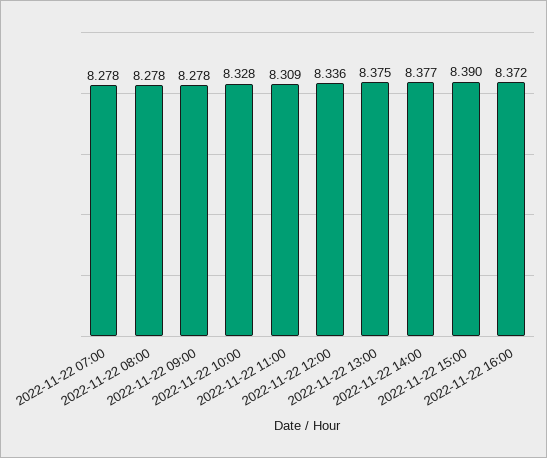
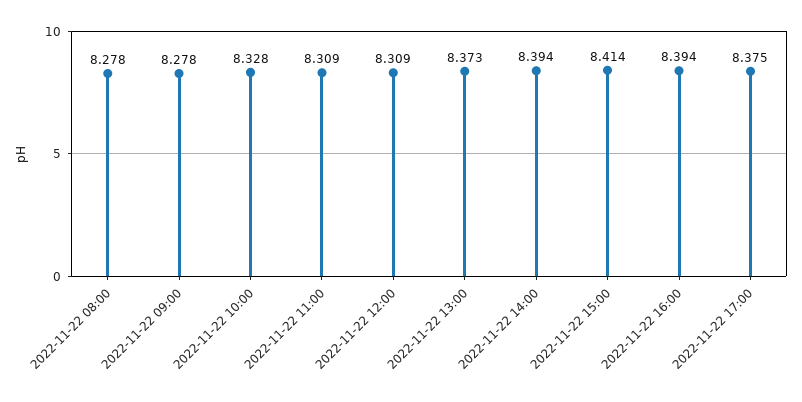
2022-11-22 07:00: 8.278 -> none
2022-11-22 12:00: 8.336 -> 8.309
2022-11-22 13:00: 8.375 -> 8.373
2022-11-22 14:00: 8.377 -> 8.394
2022-11-22 15:00: 8.39 -> 8.414
2022-11-22 16:00: 8.372 -> 8.394
2022-11-22 17:00: none -> 8.375

